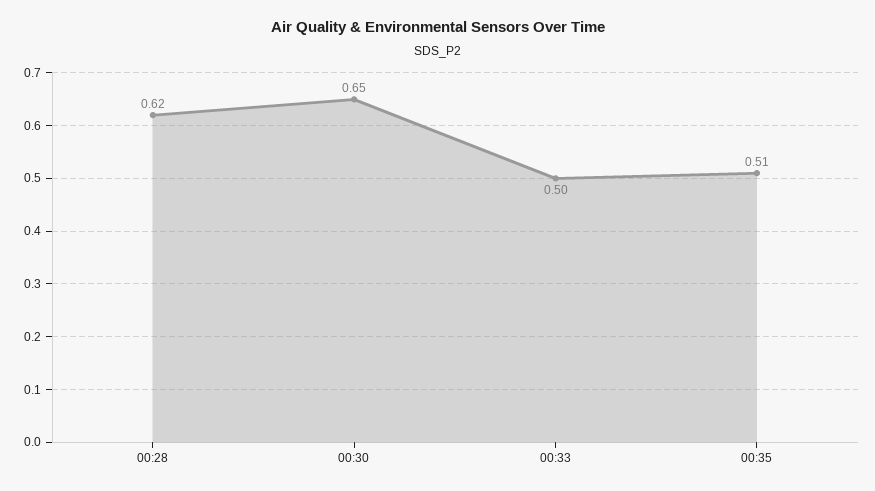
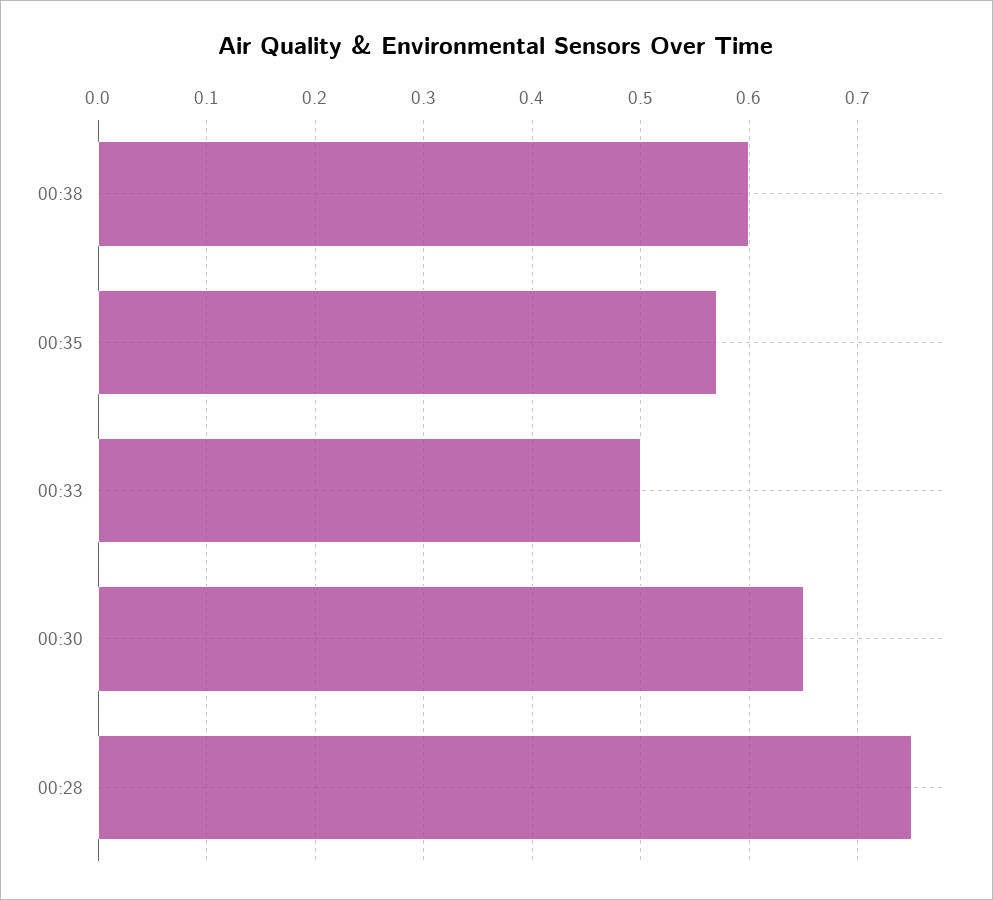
00:28: 0.62 -> 0.75
00:35: 0.51 -> 0.57
00:38: none -> 0.6

